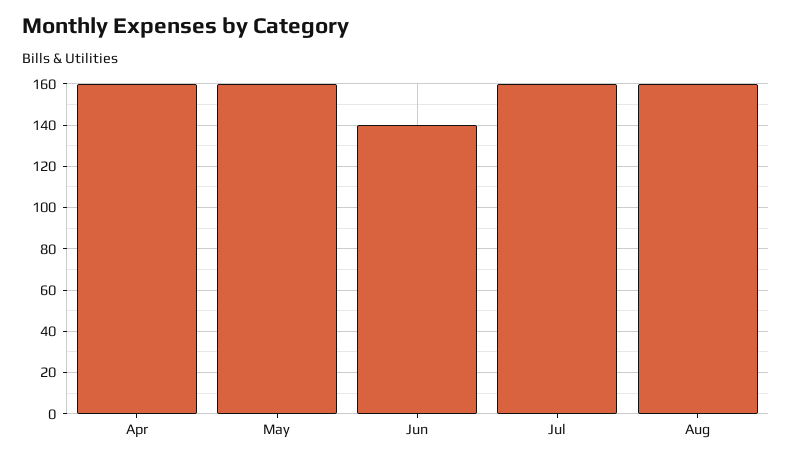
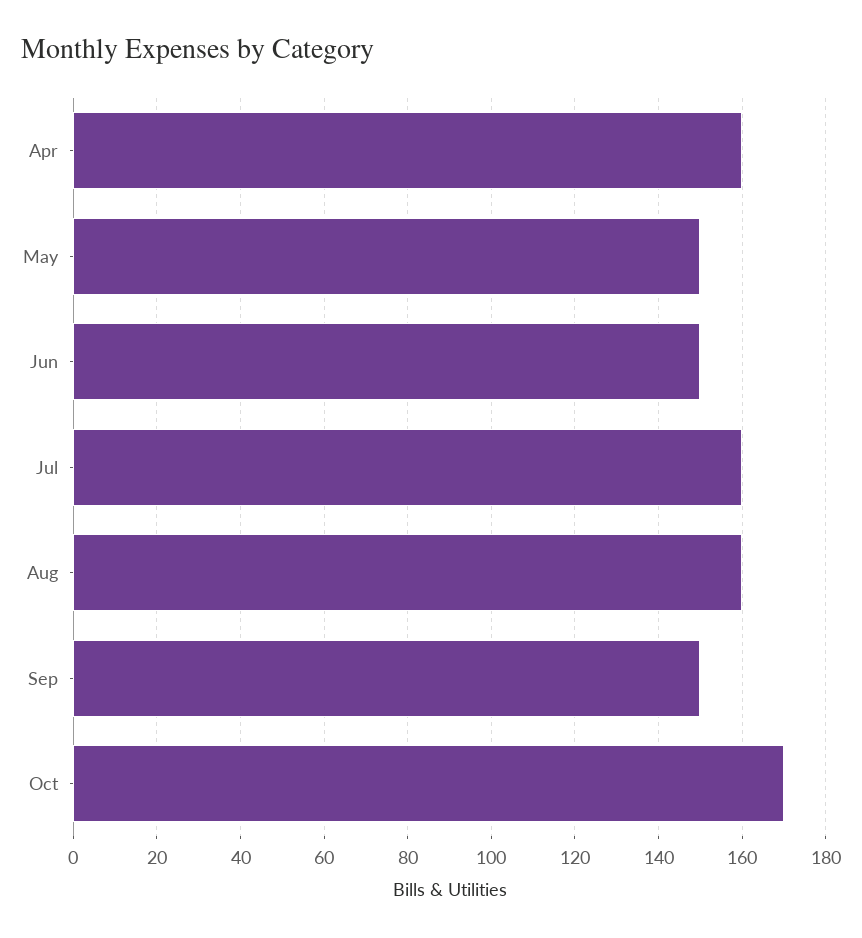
May: 160 -> 150
Jun: 140 -> 150
Sep: none -> 150
Oct: none -> 170

